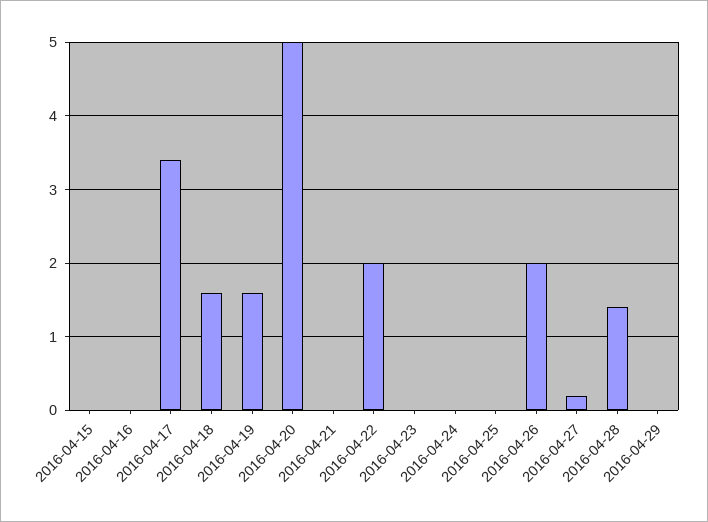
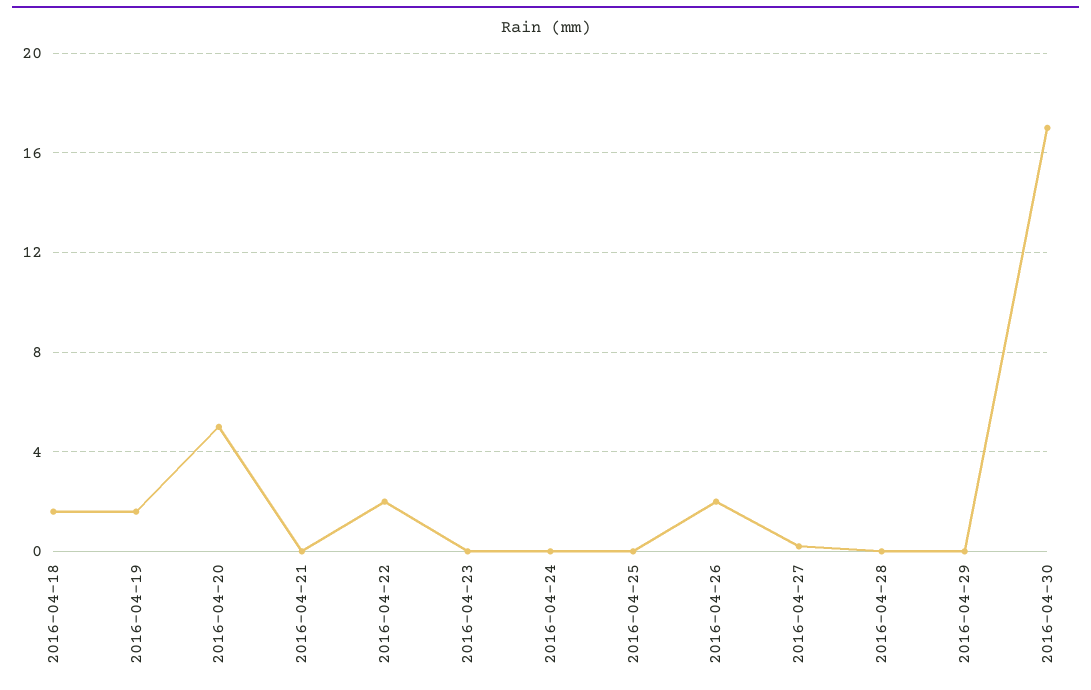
2016-04-15: 0 -> none
2016-04-16: 0 -> none
2016-04-17: 3.4 -> none
2016-04-28: 1.4 -> 0
2016-04-30: none -> 17

